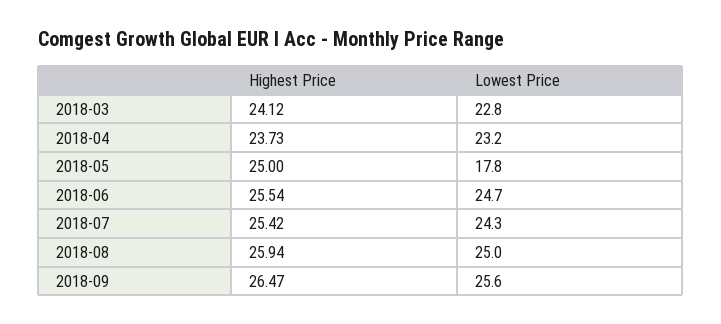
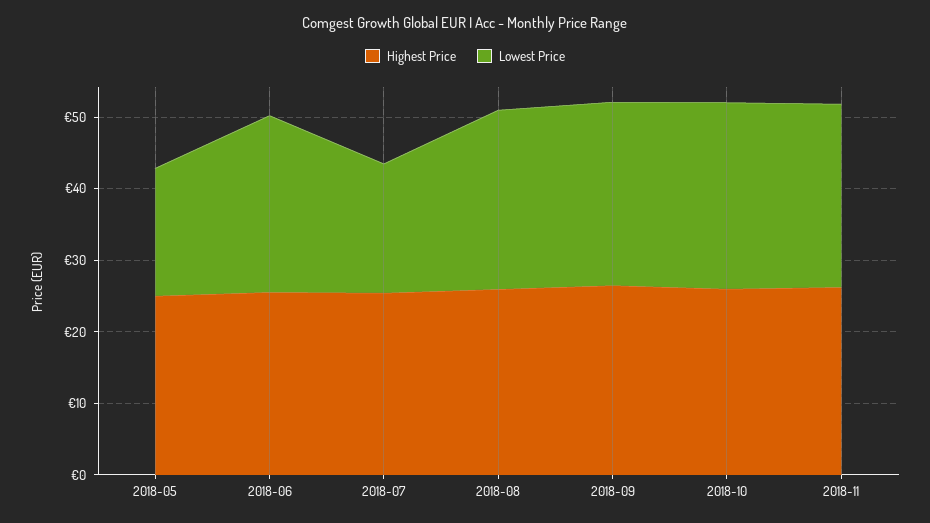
Highest Price, 2018-03: 24.12 -> none
Lowest Price, 2018-03: 22.8 -> none
Highest Price, 2018-04: 23.73 -> none
Lowest Price, 2018-04: 23.2 -> none
Lowest Price, 2018-07: 24.3 -> 18
Highest Price, 2018-10: none -> 26
Lowest Price, 2018-10: none -> 26
Highest Price, 2018-11: none -> 26
Lowest Price, 2018-11: none -> 26

